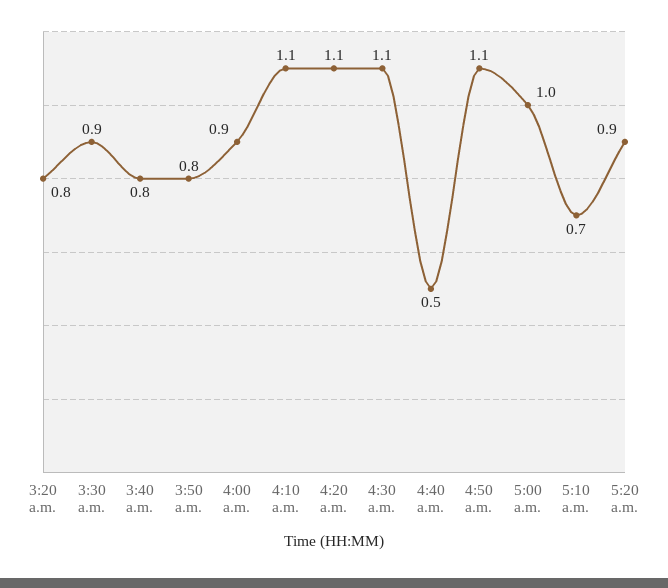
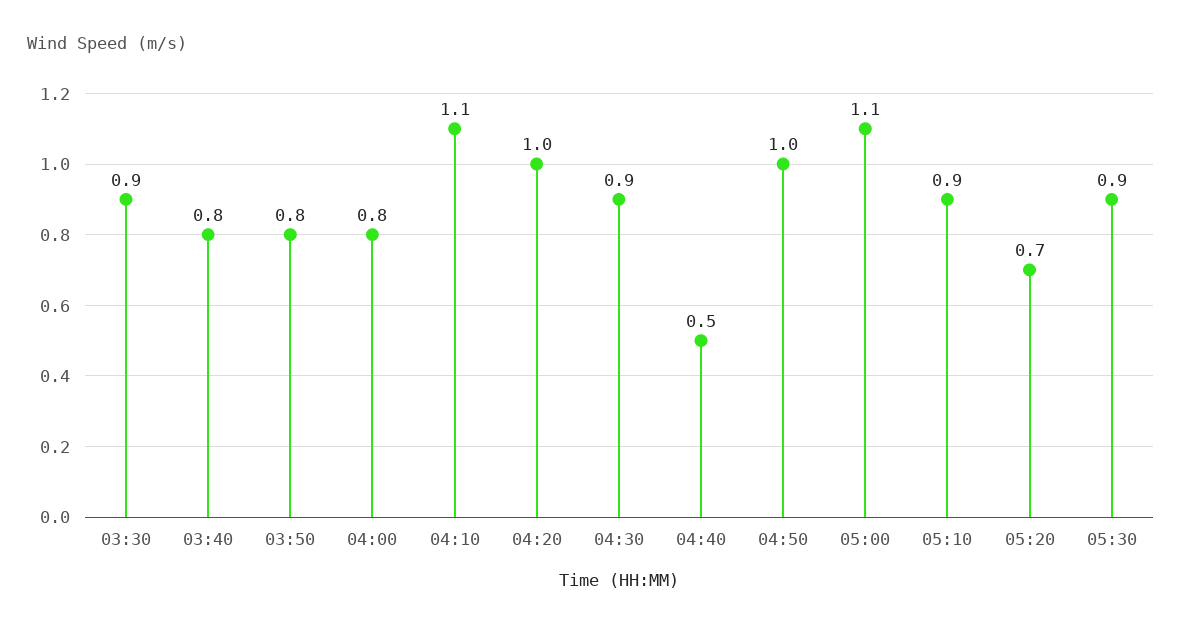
3:20 a.m.: 0.8 -> none
4:00 a.m.: 0.9 -> 0.8
4:20 a.m.: 1.1 -> 1
4:30 a.m.: 1.1 -> 0.9
4:50 a.m.: 1.1 -> 1
5:00 a.m.: 1 -> 1.1
5:10 a.m.: 0.7 -> 0.9
5:20 a.m.: 0.9 -> 0.7
05:30: none -> 0.9

